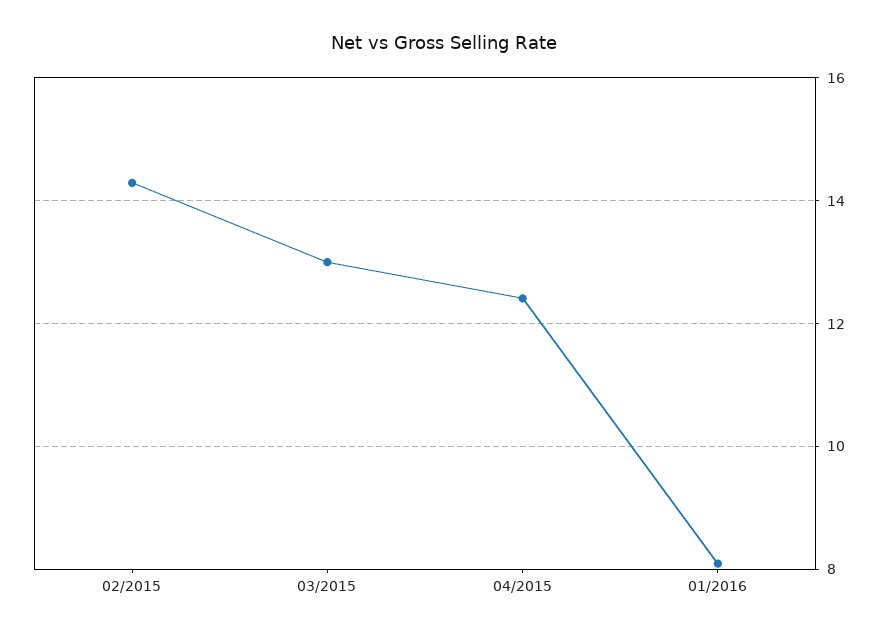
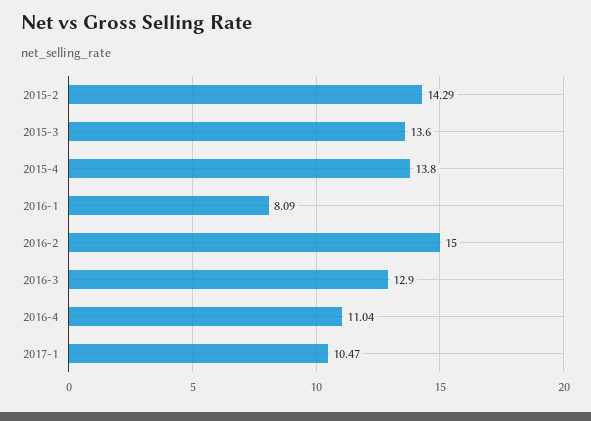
03/2015: 13 -> 13.6
04/2015: 12.4 -> 13.8
2016-2: none -> 15
2016-3: none -> 12.9
2016-4: none -> 11.04
2017-1: none -> 10.47

